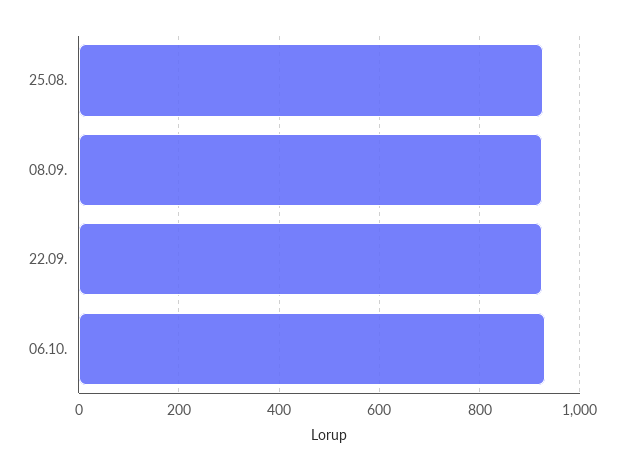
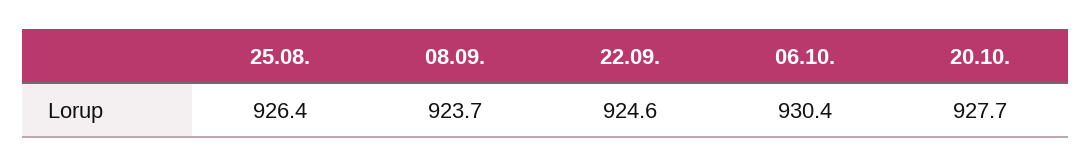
20.10.: none -> 927.7

